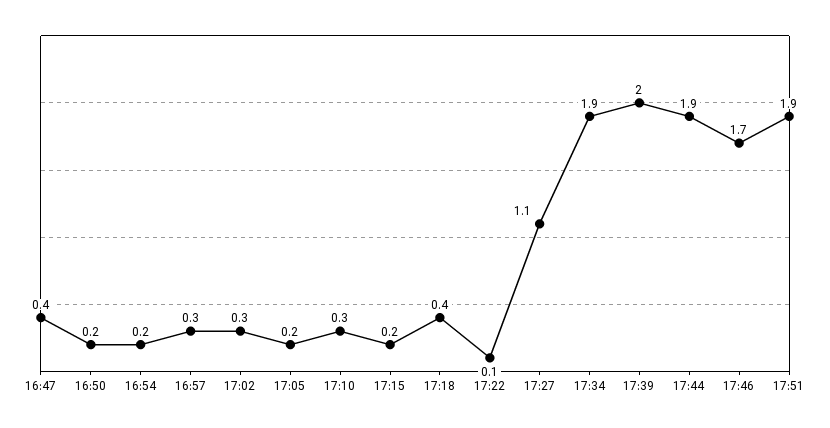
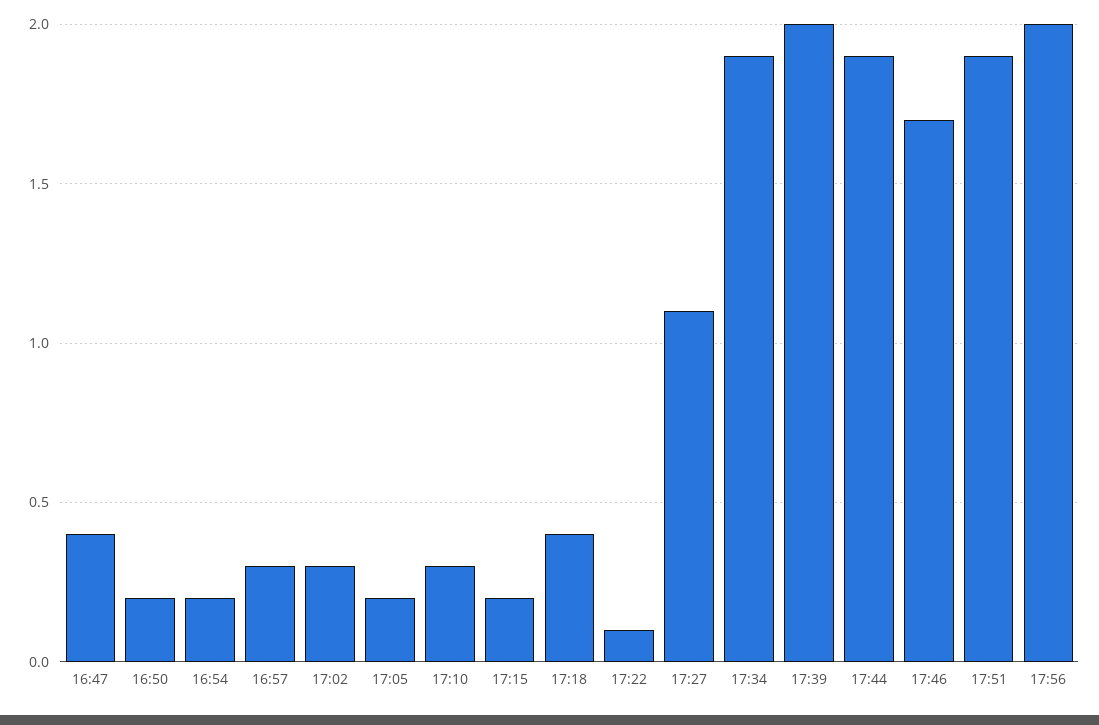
17:56: none -> 2

